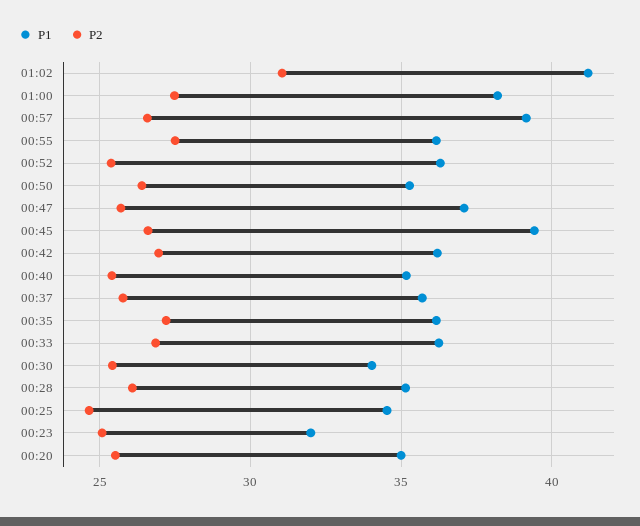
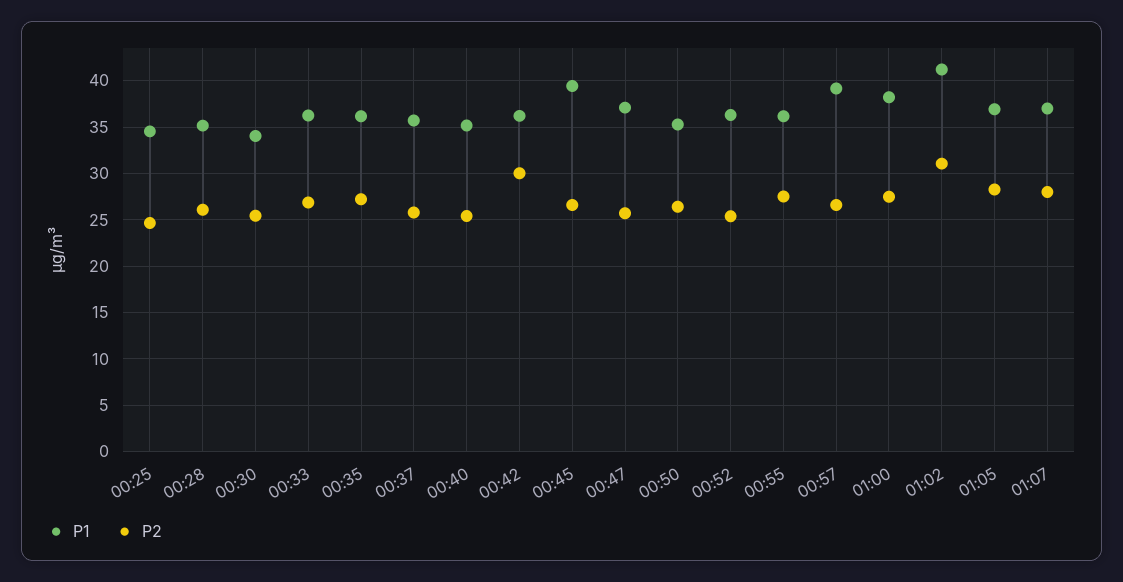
P2, 00:42: 27 -> 30
P1, 00:23: 32 -> none
P2, 00:23: 25 -> none
P1, 00:20: 35 -> none
P2, 00:20: 25.5 -> none
P1, 01:05: none -> 37
P2, 01:05: none -> 28
P1, 01:07: none -> 37
P2, 01:07: none -> 28

